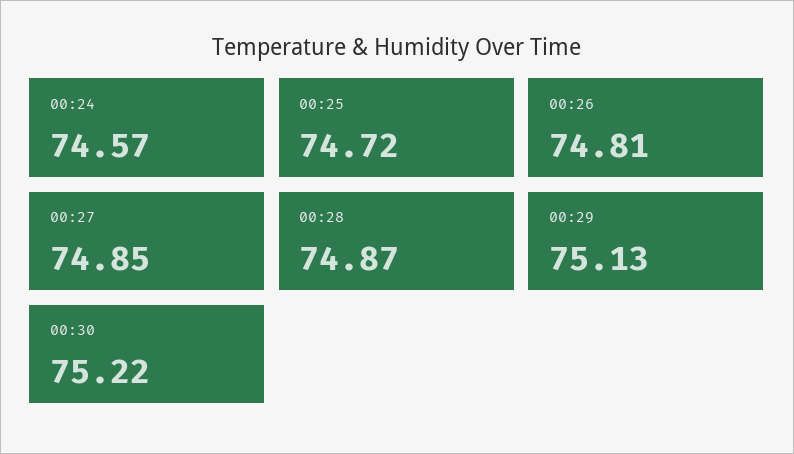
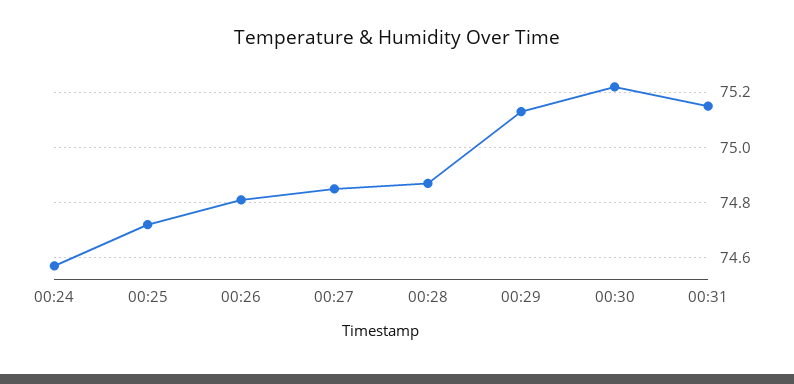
00:31: none -> 75.15

